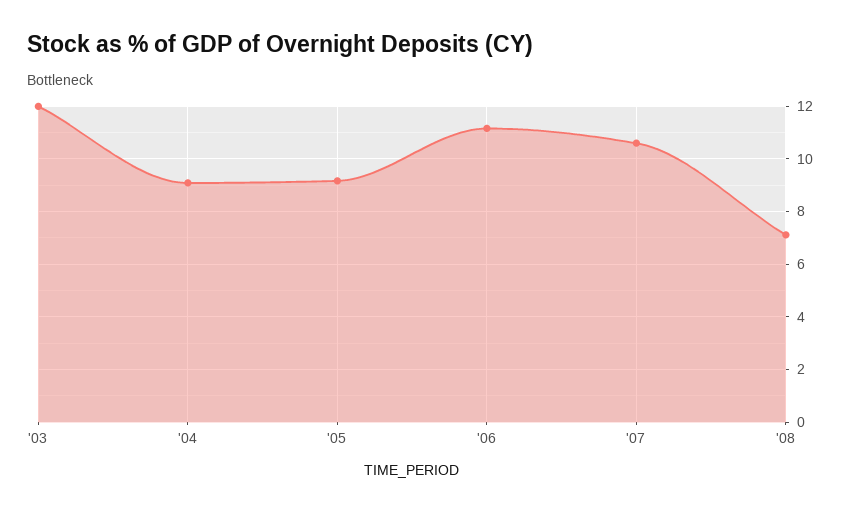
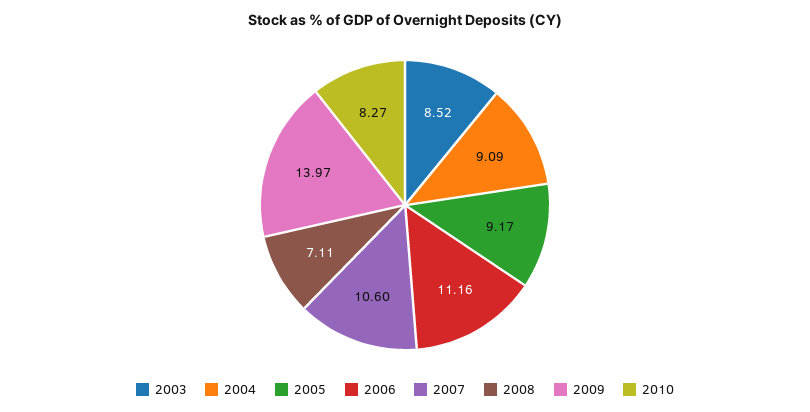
'03: 12 -> 8.52
2009: none -> 13.97
2010: none -> 8.27

